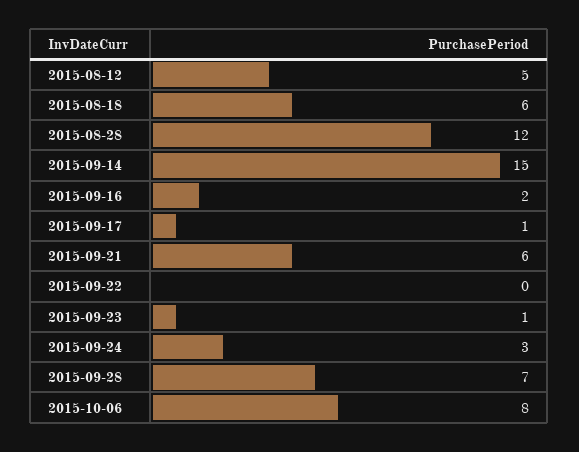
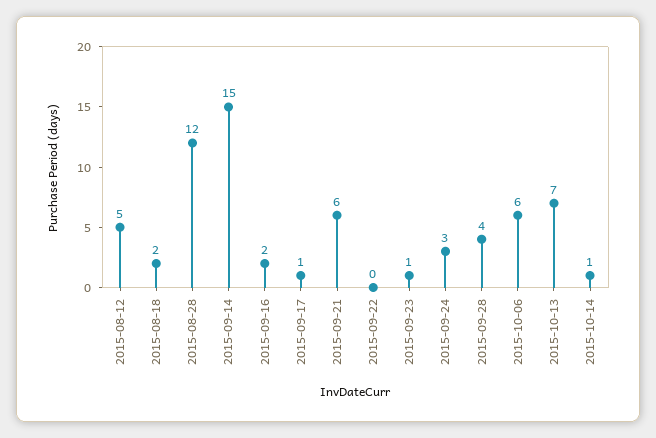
2015-08-18: 6 -> 2
2015-09-28: 7 -> 4
2015-10-06: 8 -> 6
2015-10-13: none -> 7
2015-10-14: none -> 1

